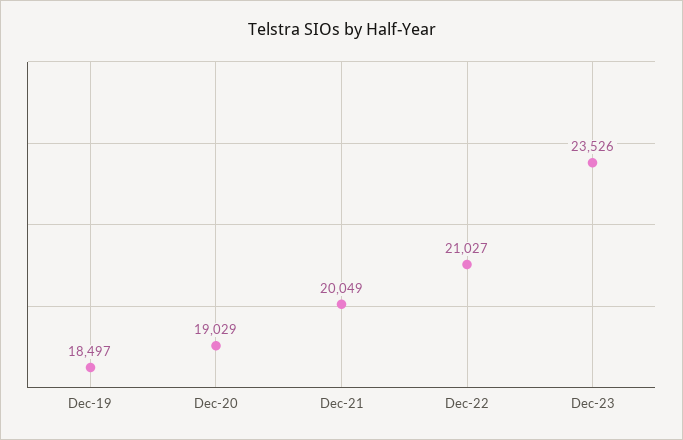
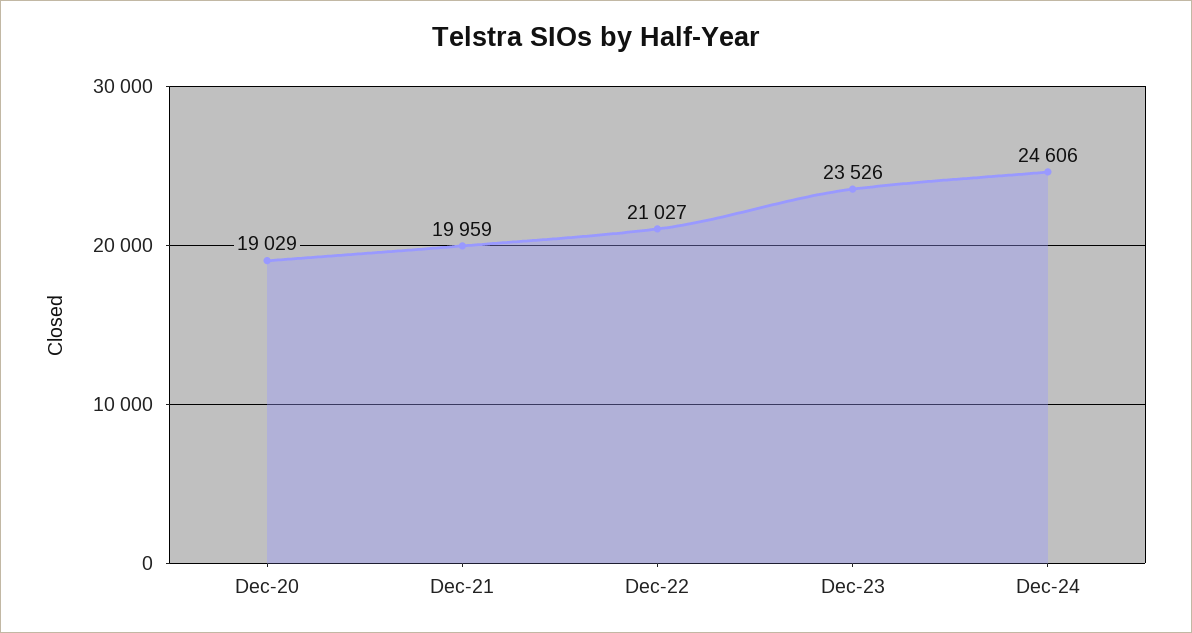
Dec-19: 18497 -> none
Dec-21: 20049 -> 19959
Dec-24: none -> 24606

